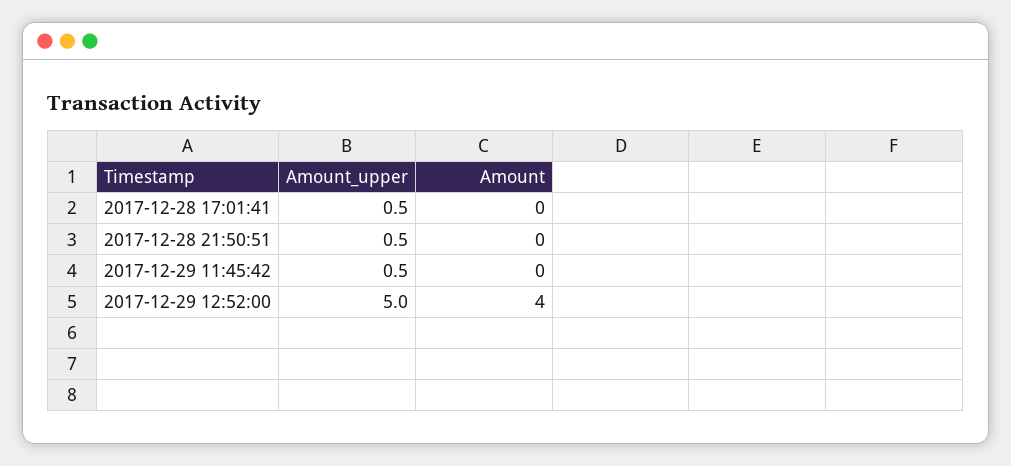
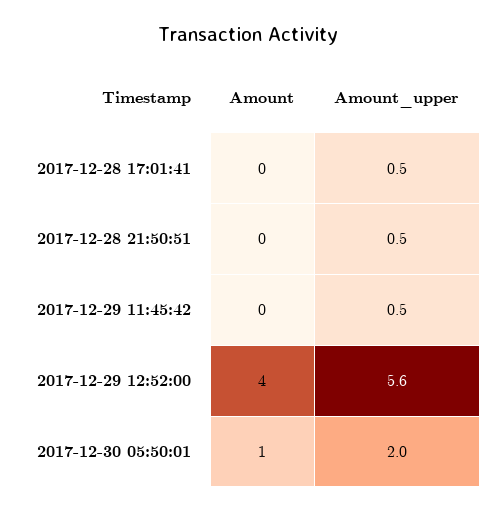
Amount_upper, 2017-12-29 12:52:00: 5 -> 5.6
Amount, 2017-12-30 05:50:01: none -> 1
Amount_upper, 2017-12-30 05:50:01: none -> 2

